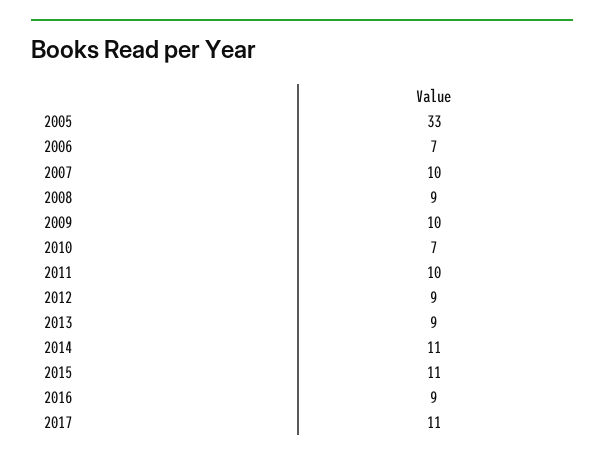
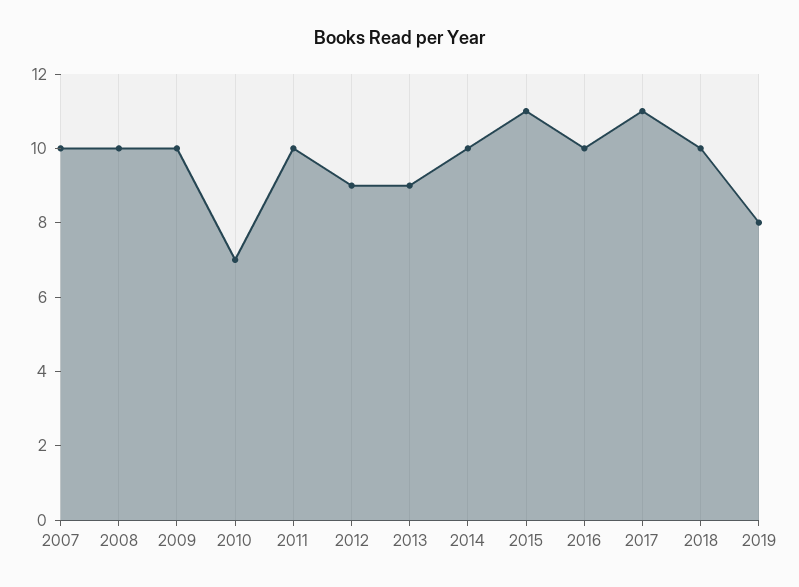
2005: 33 -> none
2006: 7 -> none
2008: 9 -> 10
2014: 11 -> 10
2016: 9 -> 10
2018: none -> 10
2019: none -> 8

